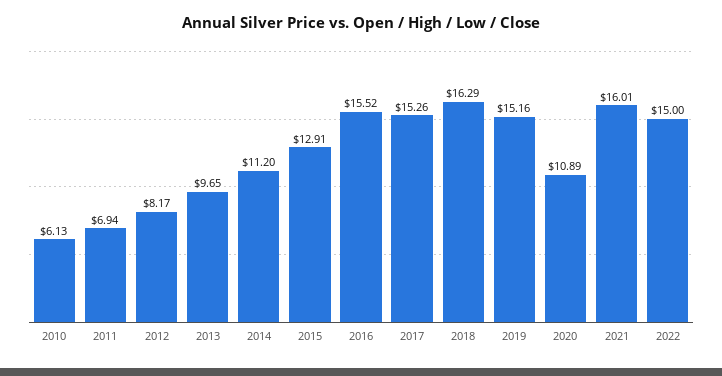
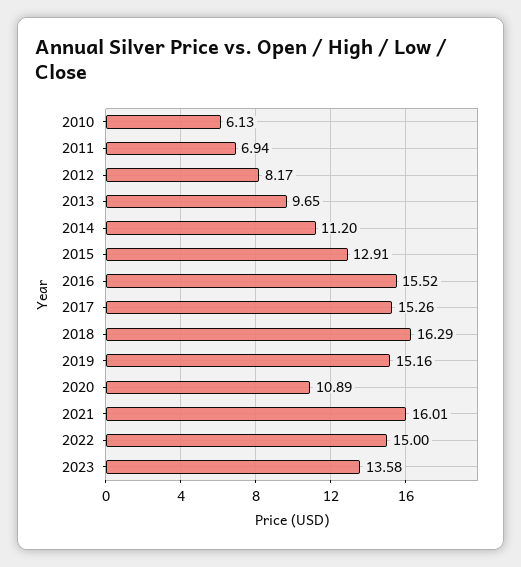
2023: none -> 13.58

